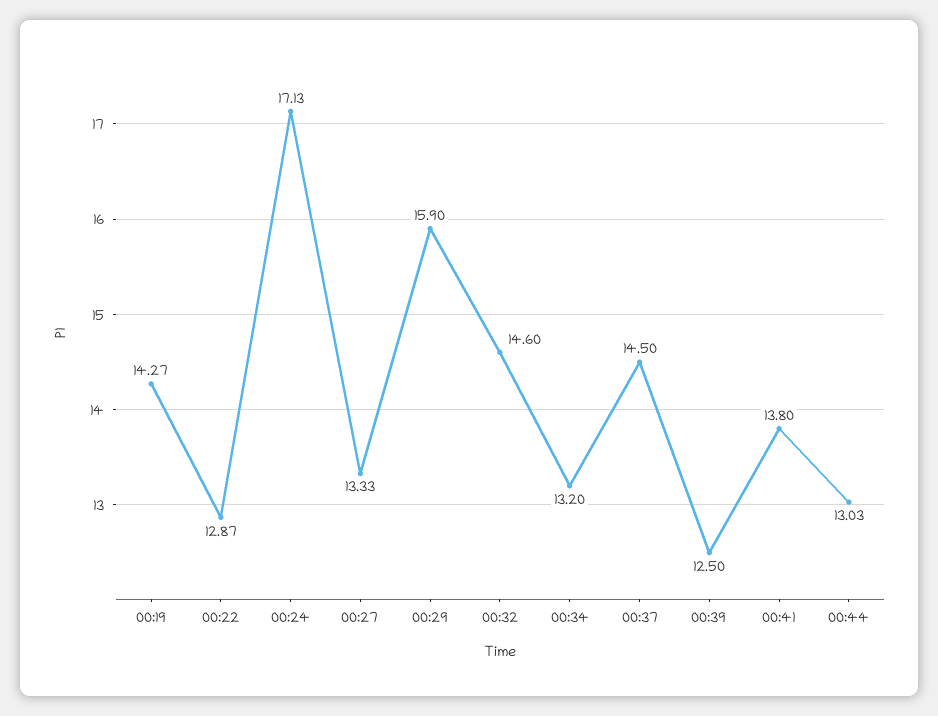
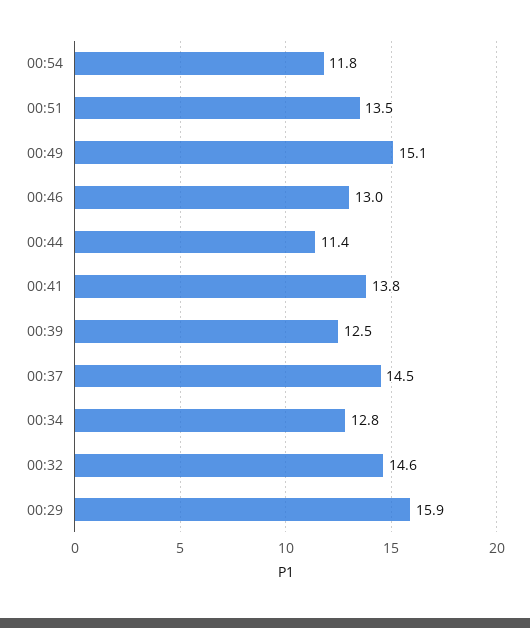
00:19: 14.27 -> none
00:22: 12.87 -> none
00:24: 17.13 -> none
00:27: 13.33 -> none
00:34: 13.2 -> 12.8
00:44: 13.03 -> 11.4
00:54: none -> 11.8
00:51: none -> 13.5
00:49: none -> 15.1
00:46: none -> 13

